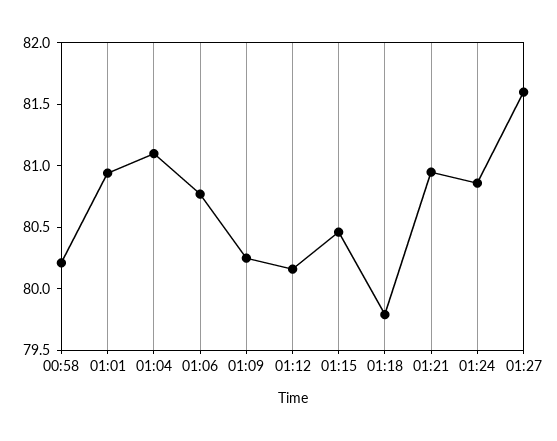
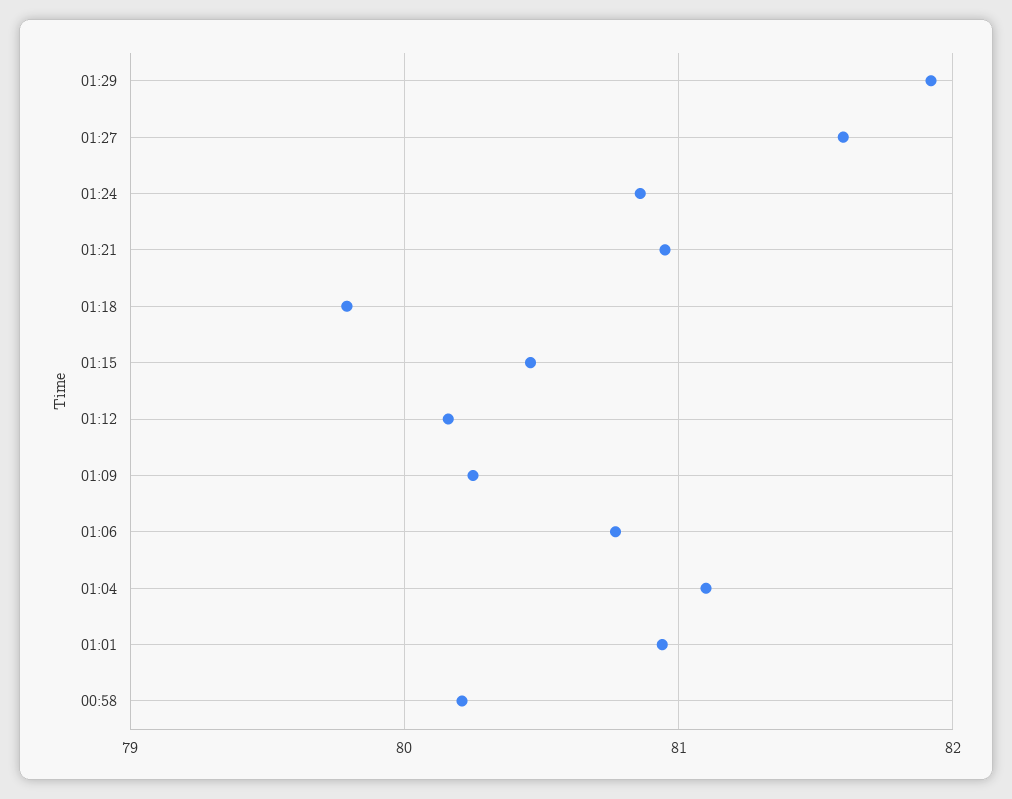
01:29: none -> 81.9

